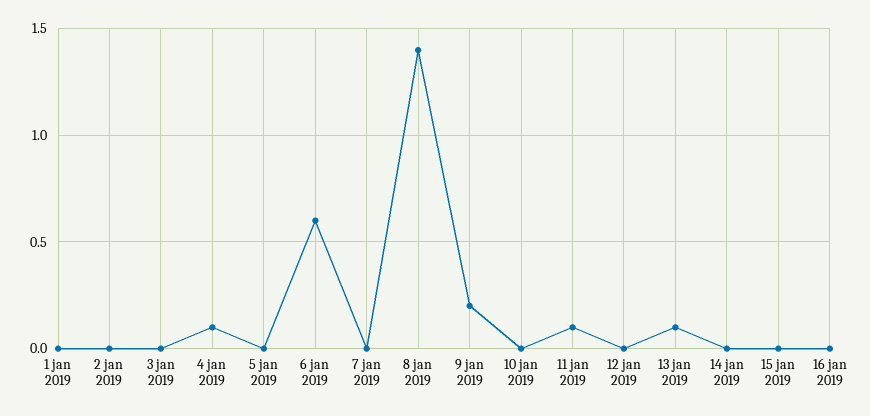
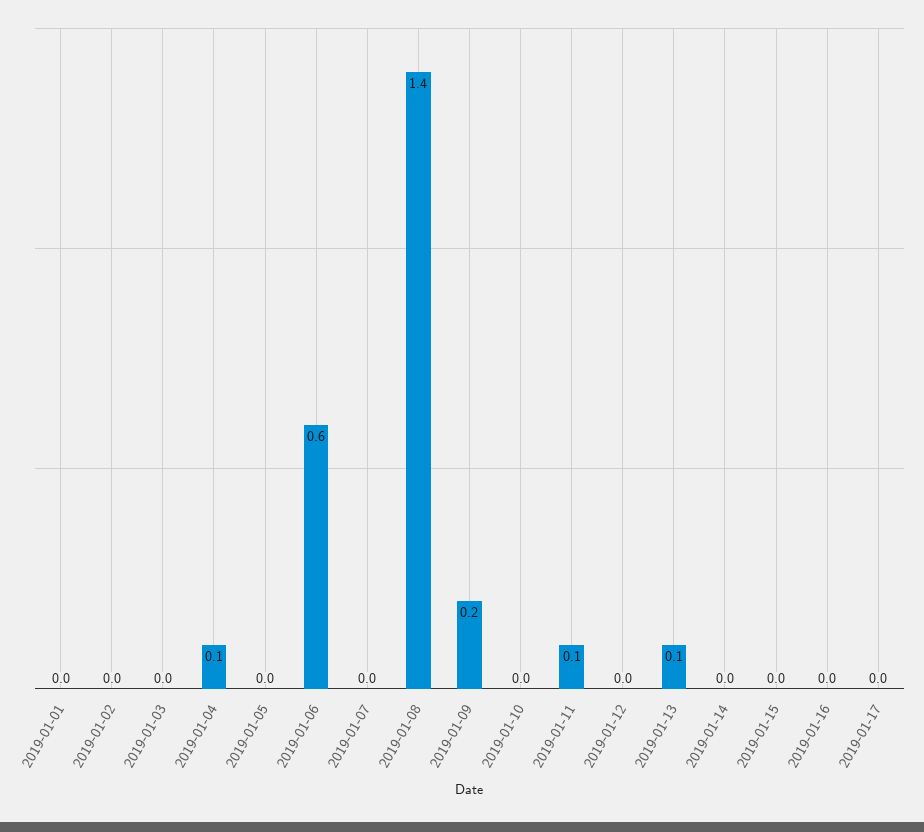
2019-01-17: none -> 0

